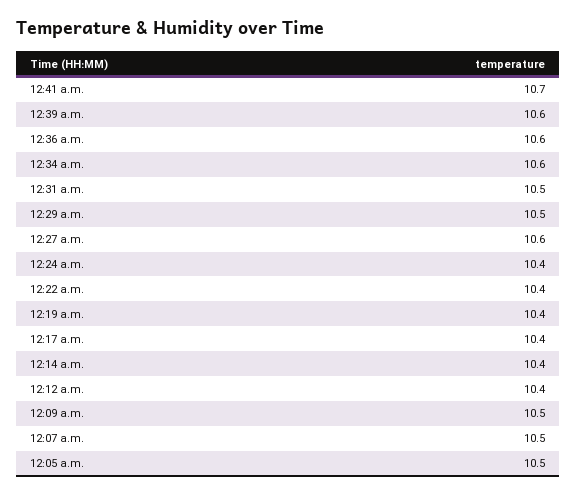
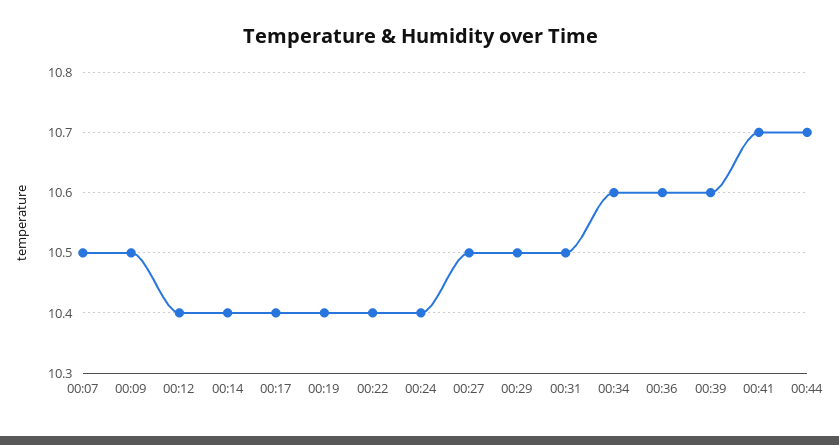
12:27 a.m.: 10.6 -> 10.5
12:05 a.m.: 10.5 -> none
00:44: none -> 10.7

